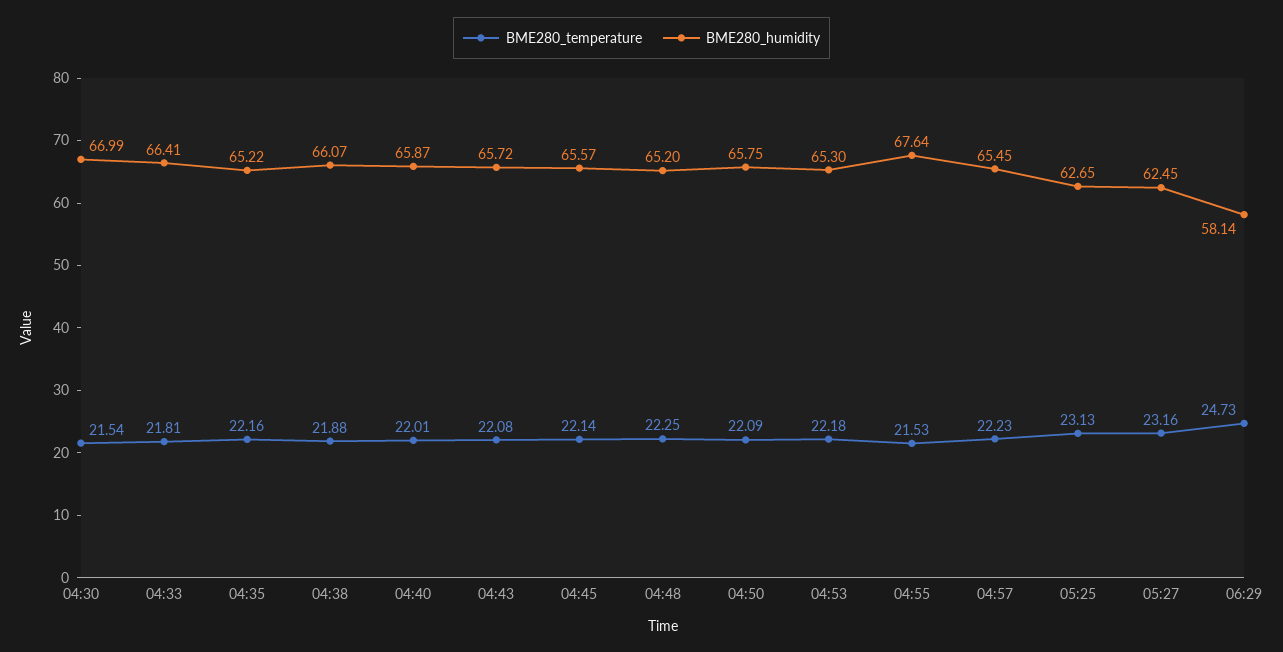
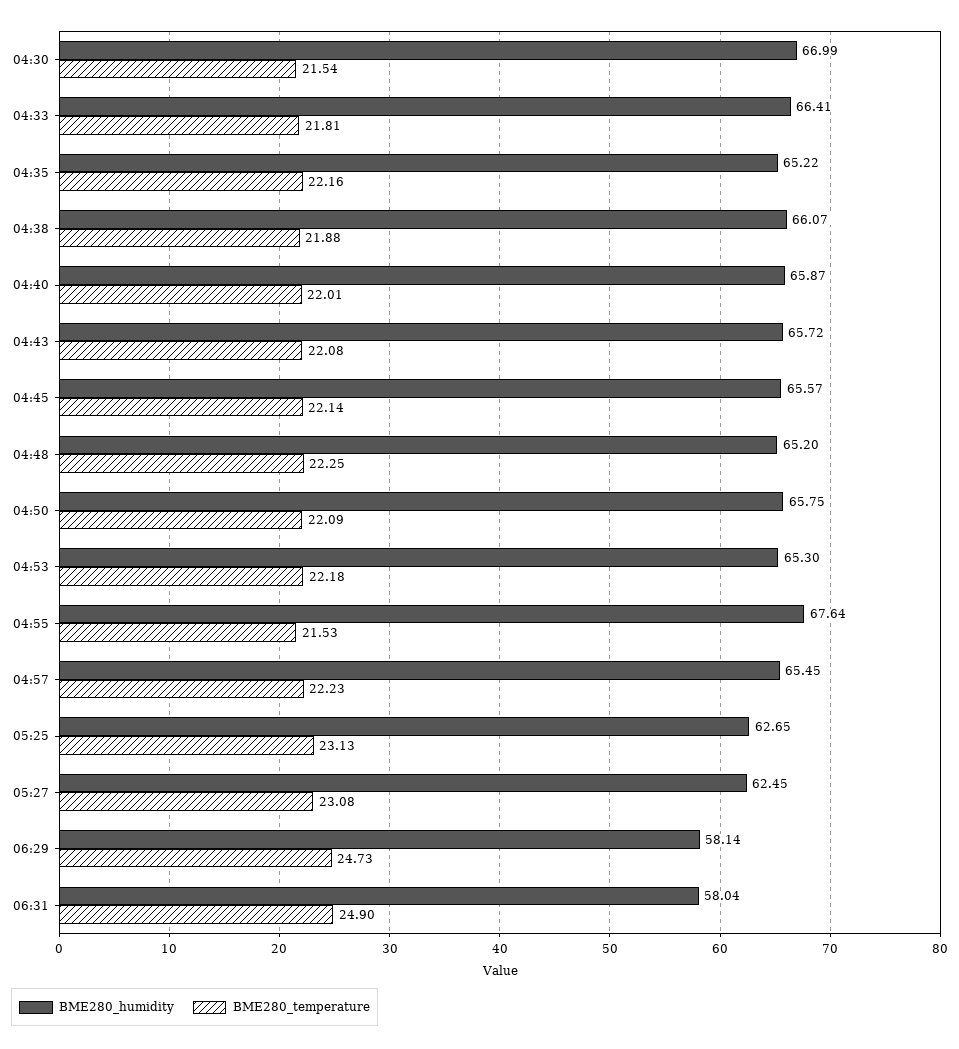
BME280_temperature, 05:27: 23.16 -> 23.08
BME280_humidity, 06:31: none -> 58.04
BME280_temperature, 06:31: none -> 24.9

